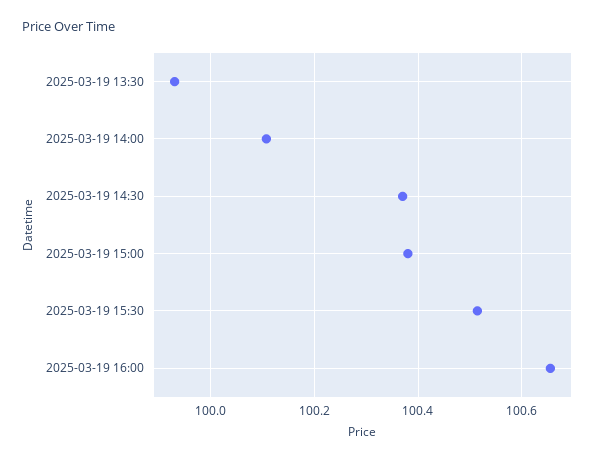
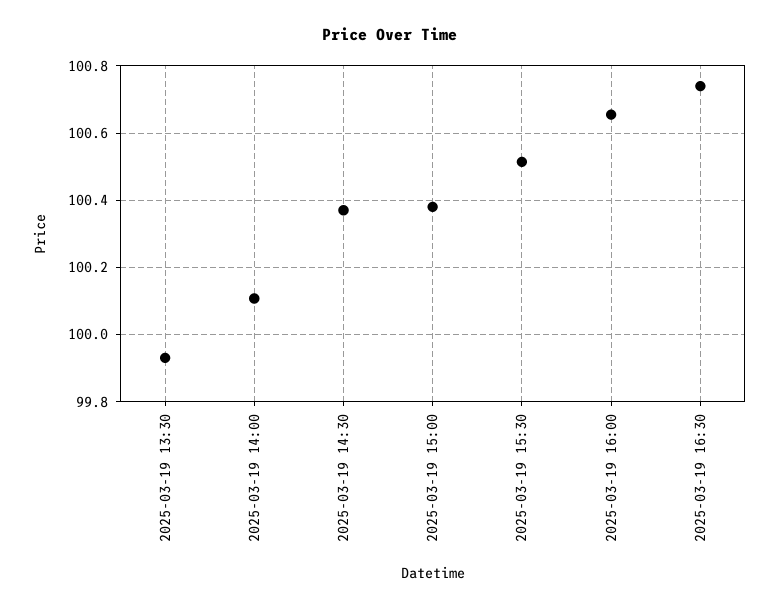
2025-03-19 16:30: none -> 100.74

